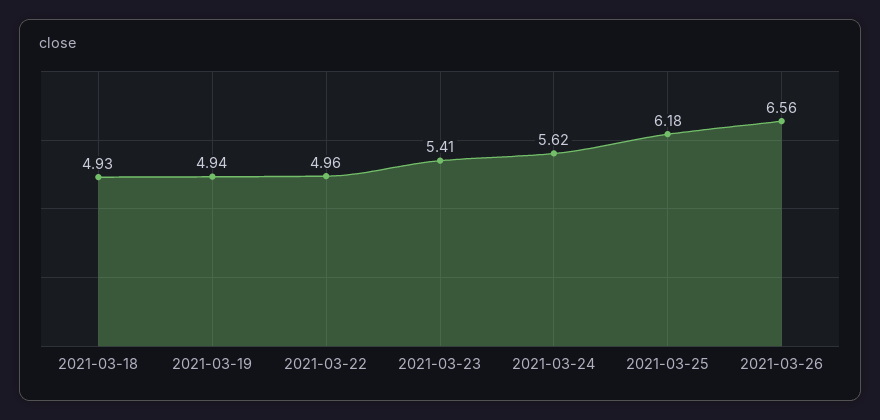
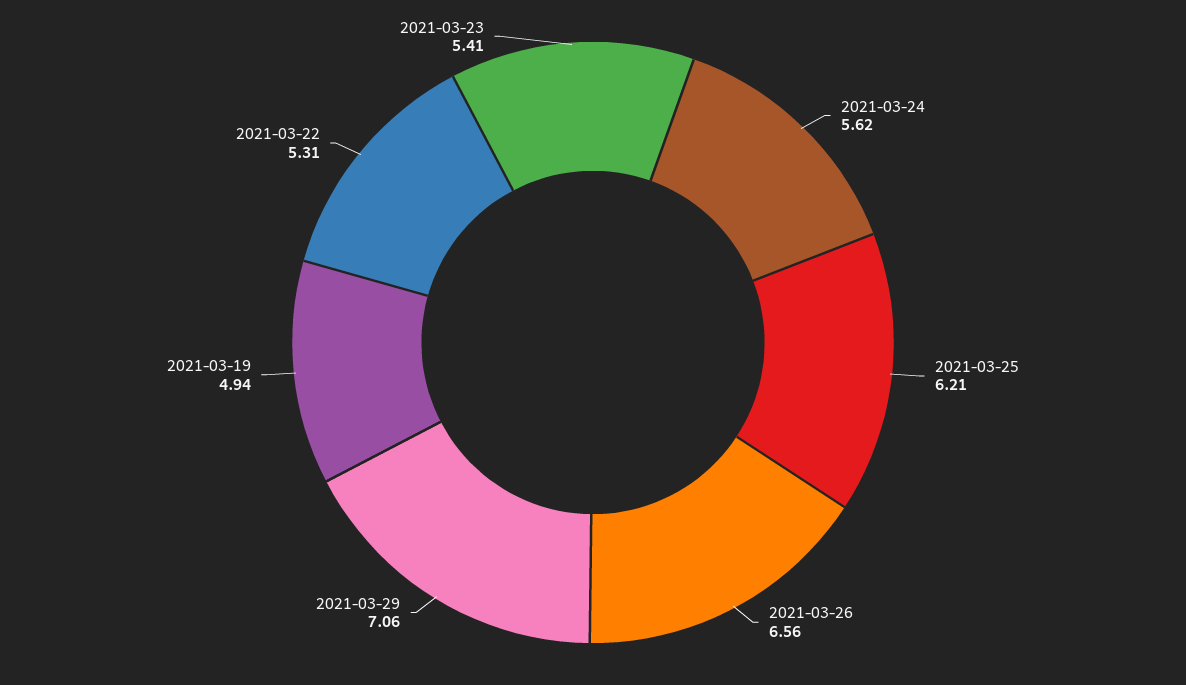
2021-03-18: 4.93 -> none
2021-03-22: 4.96 -> 5.31
2021-03-25: 6.18 -> 6.21
2021-03-29: none -> 7.06

